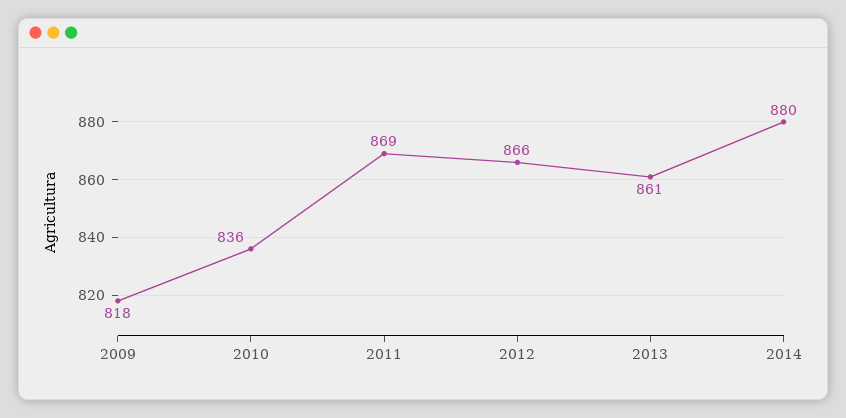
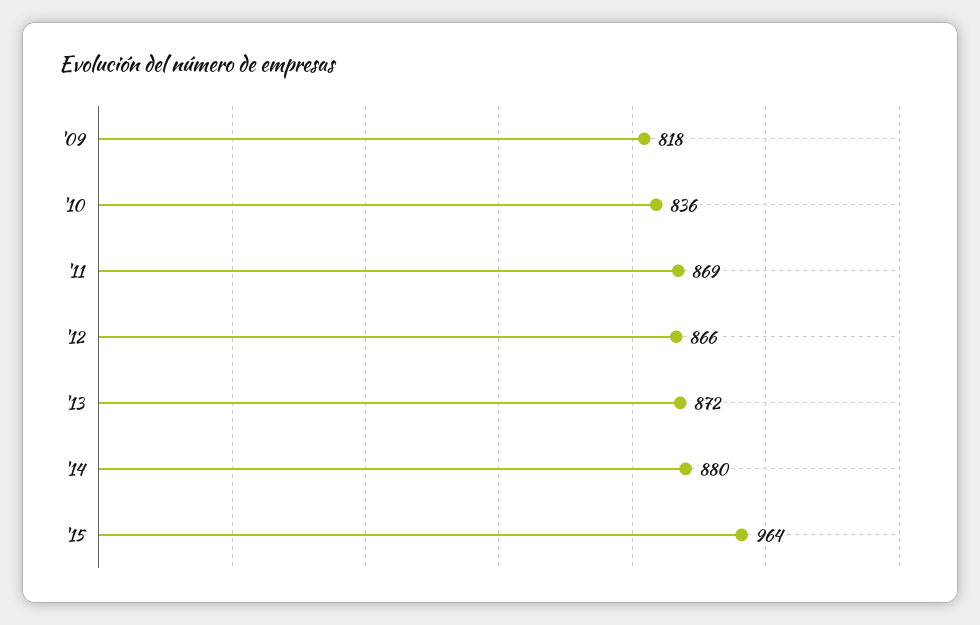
2013: 861 -> 872
'15: none -> 964

